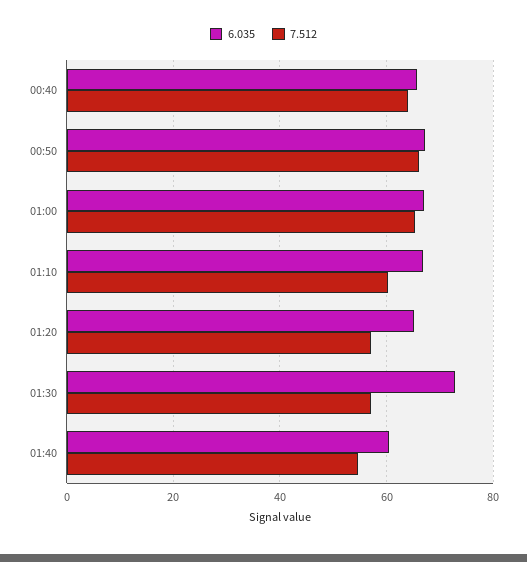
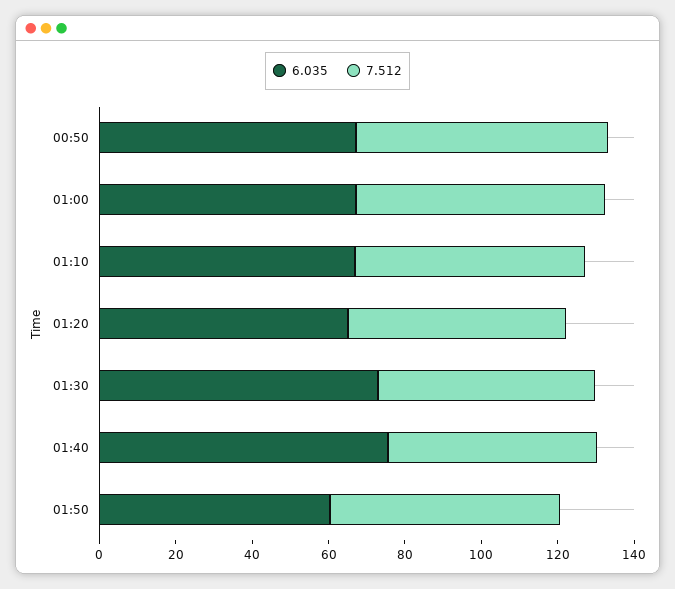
6.035, 00:40: 66 -> none
7.512, 00:40: 64 -> none
6.035, 01:40: 60 -> 75
6.035, 01:50: none -> 60
7.512, 01:50: none -> 60

